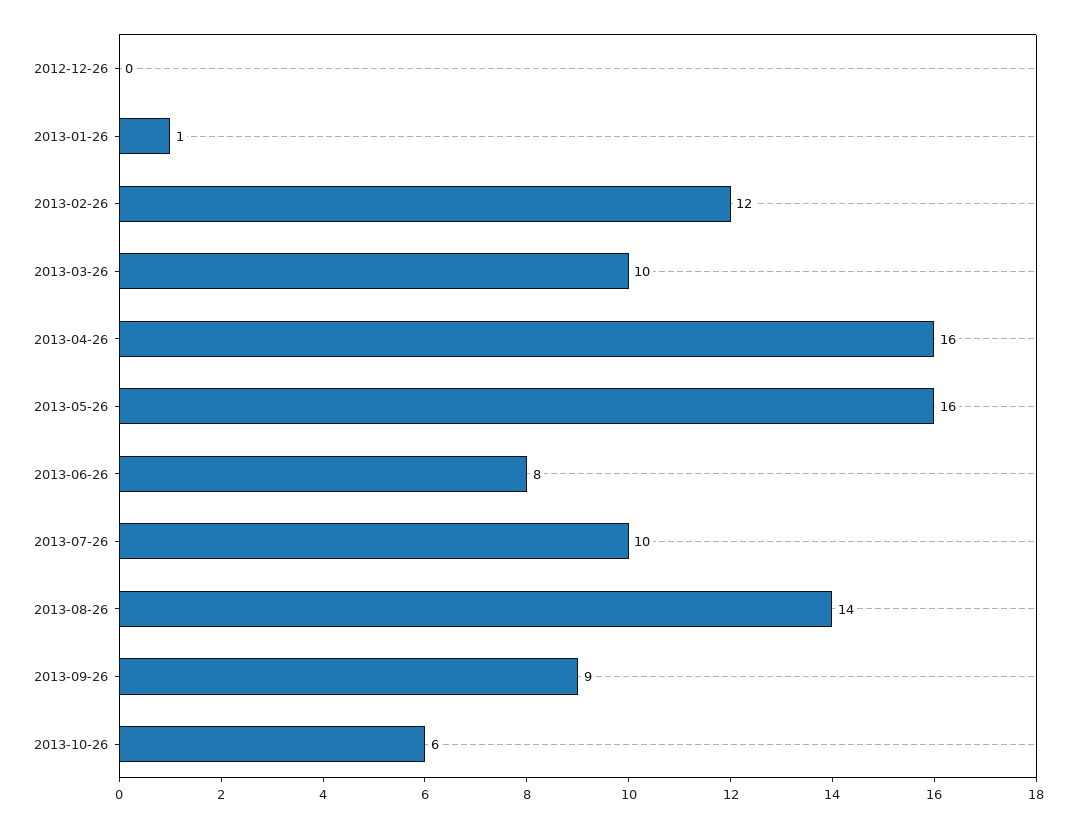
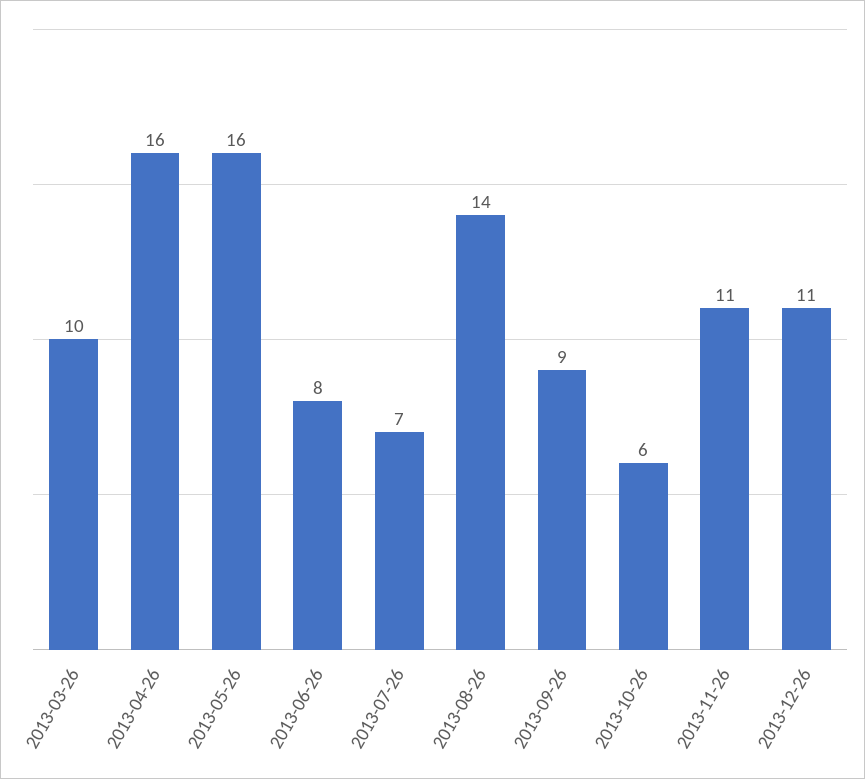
2012-12-26: 0 -> none
2013-01-26: 1 -> none
2013-02-26: 12 -> none
2013-07-26: 10 -> 7
2013-11-26: none -> 11
2013-12-26: none -> 11

